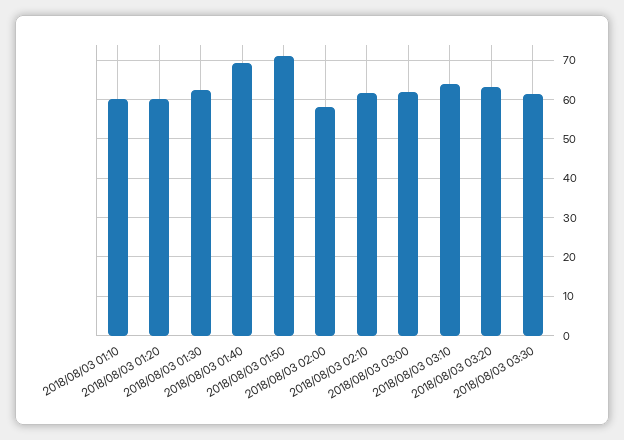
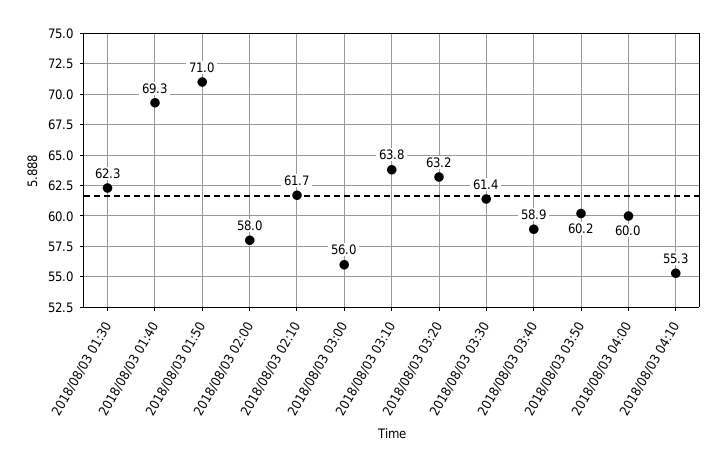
2018/08/03 01:10: 60 -> none
2018/08/03 01:20: 60 -> none
2018/08/03 03:00: 62 -> 56
2018/08/03 03:40: none -> 58.9
2018/08/03 03:50: none -> 60.2
2018/08/03 04:00: none -> 60
2018/08/03 04:10: none -> 55.3

